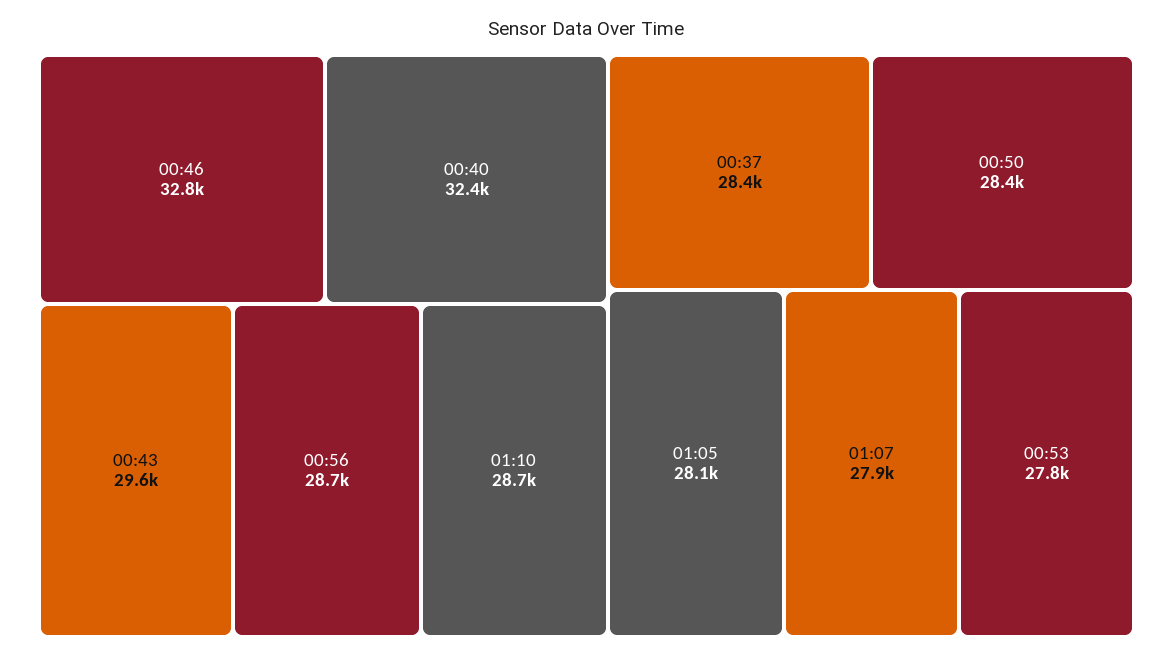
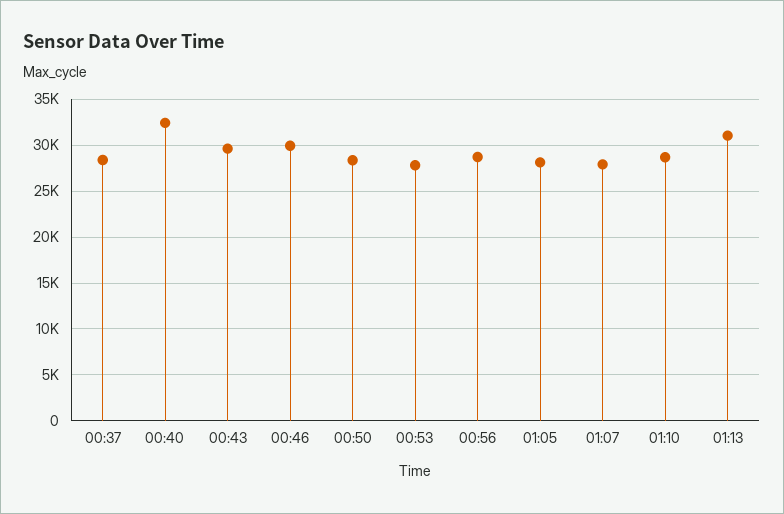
00:46: 32800 -> 30000
01:13: none -> 31000

